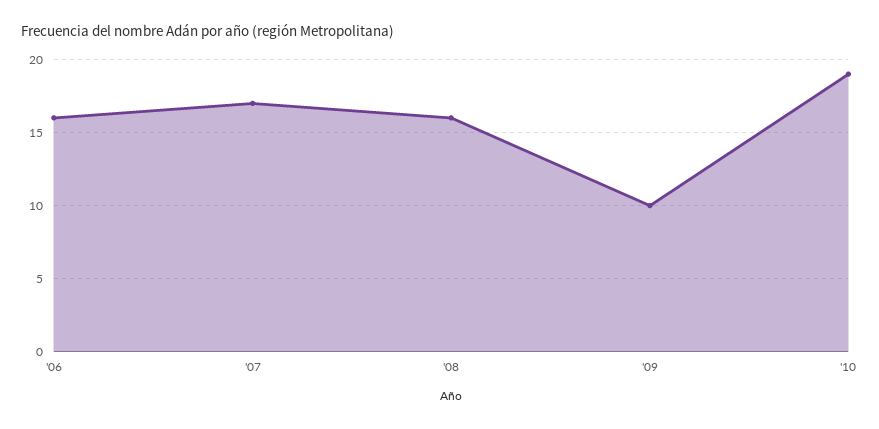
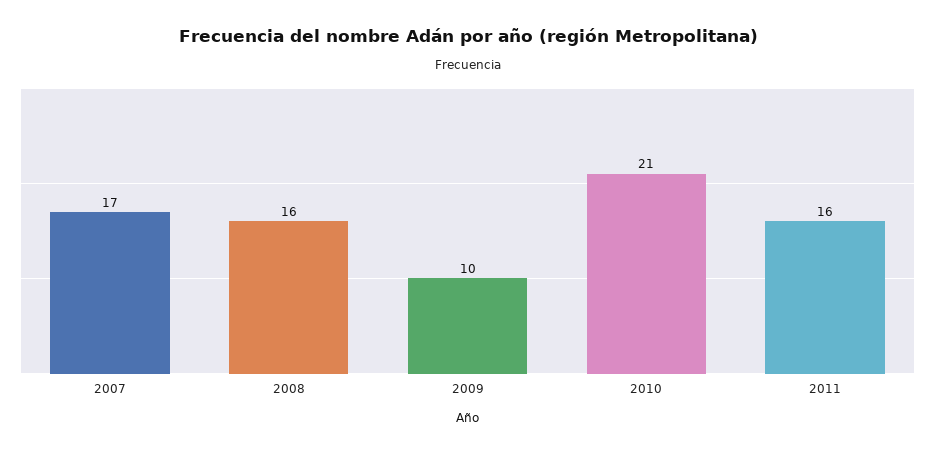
'06: 16 -> none
'10: 19 -> 21
2011: none -> 16

